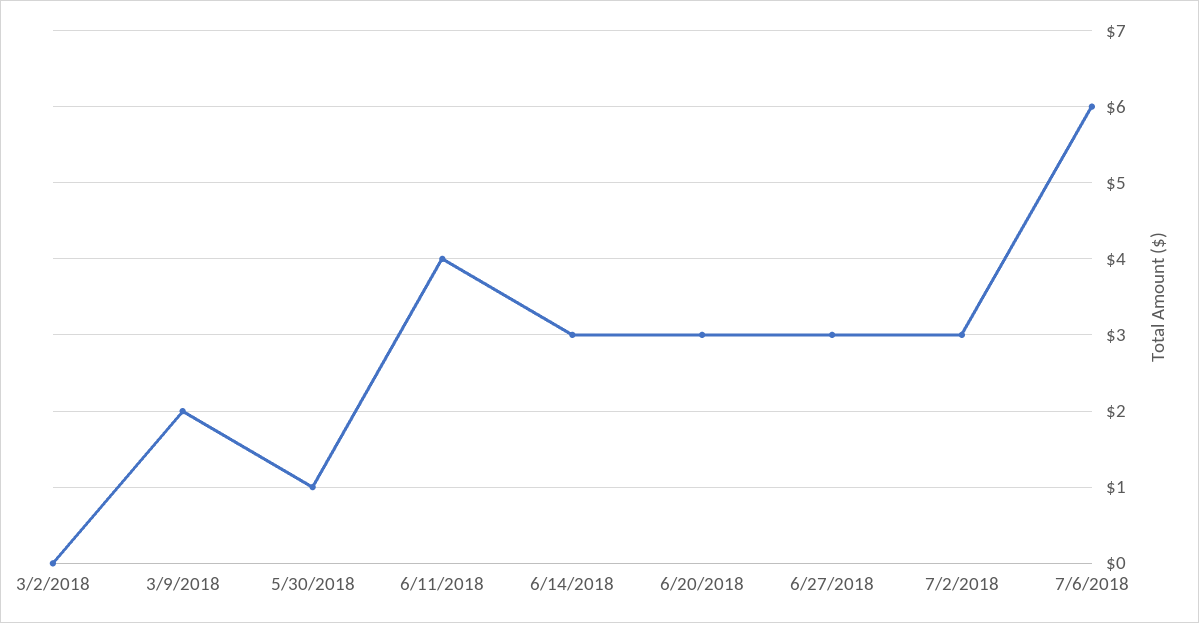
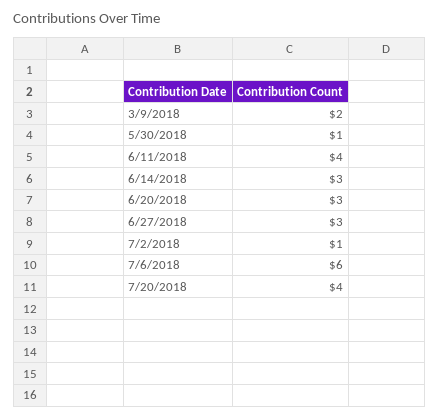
3/2/2018: 0 -> none
7/2/2018: 3 -> 1
7/20/2018: none -> 4

